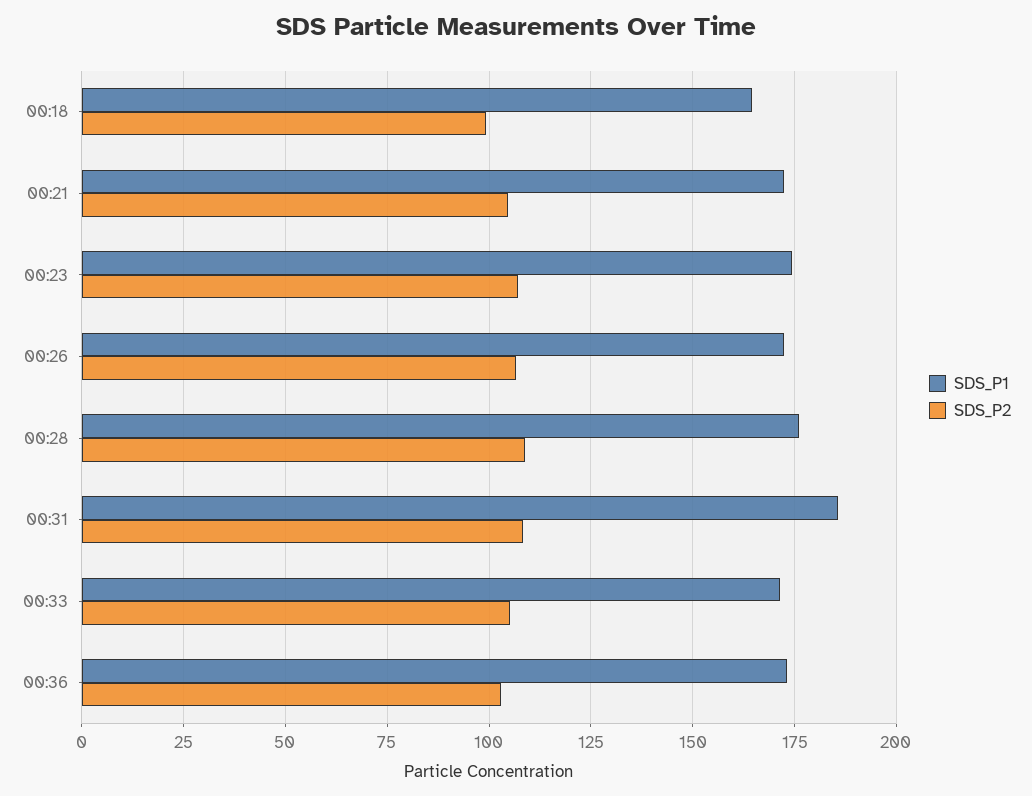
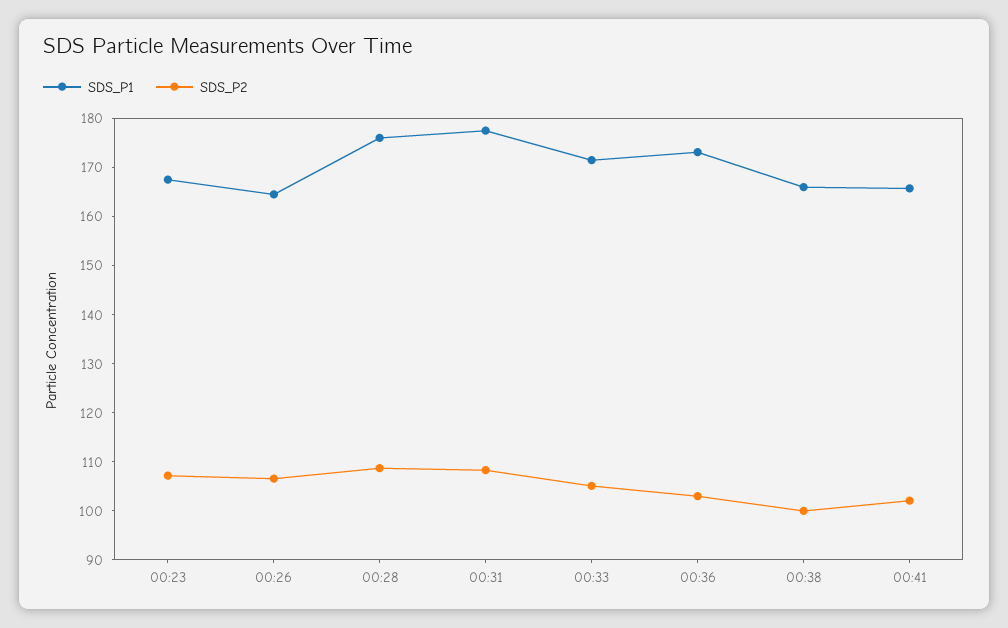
SDS_P1, 00:18: 165 -> none
SDS_P2, 00:18: 100 -> none
SDS_P1, 00:21: 172.5 -> none
SDS_P2, 00:21: 105 -> none
SDS_P1, 00:23: 175 -> 168
SDS_P1, 00:26: 172.5 -> 164
SDS_P1, 00:31: 185 -> 178
SDS_P1, 00:38: none -> 166
SDS_P2, 00:38: none -> 100
SDS_P1, 00:41: none -> 166
SDS_P2, 00:41: none -> 102

